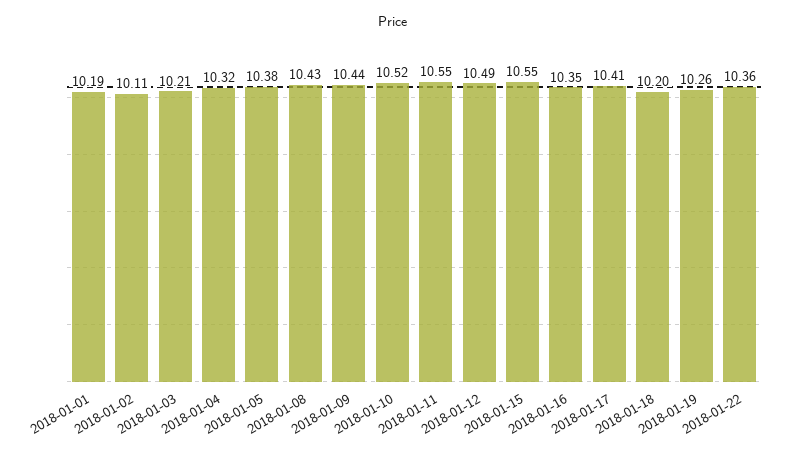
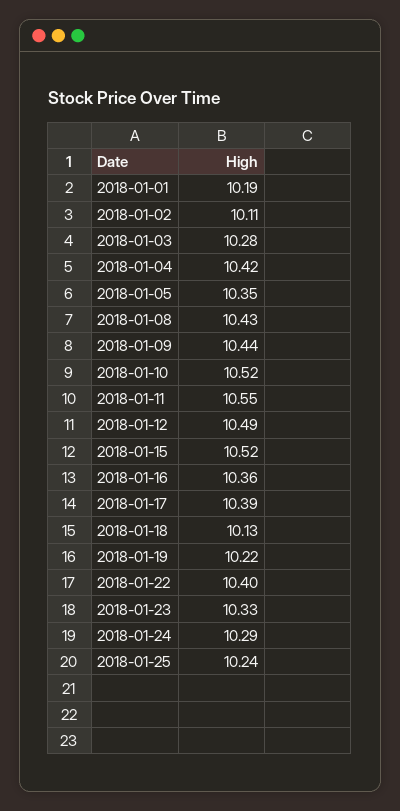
2018-01-03: 10.21 -> 10.28
2018-01-04: 10.32 -> 10.42
2018-01-05: 10.38 -> 10.35
2018-01-15: 10.55 -> 10.52
2018-01-16: 10.35 -> 10.36
2018-01-17: 10.41 -> 10.39
2018-01-18: 10.2 -> 10.13
2018-01-19: 10.26 -> 10.22
2018-01-22: 10.36 -> 10.4
2018-01-23: none -> 10.33
2018-01-24: none -> 10.29
2018-01-25: none -> 10.24

